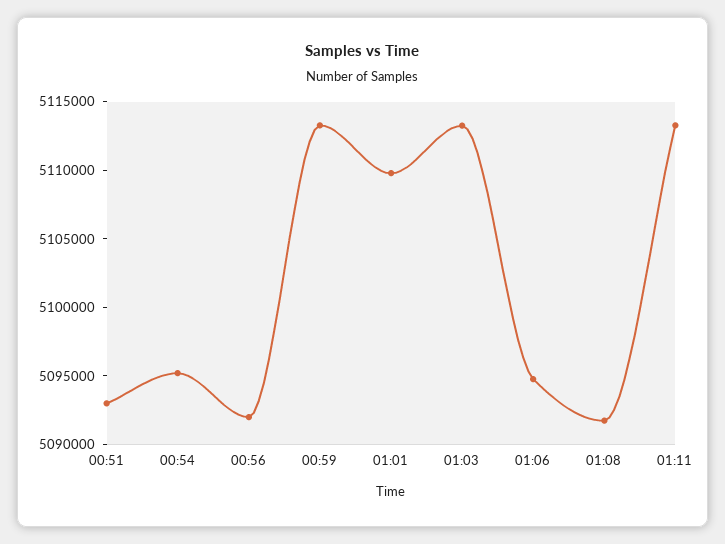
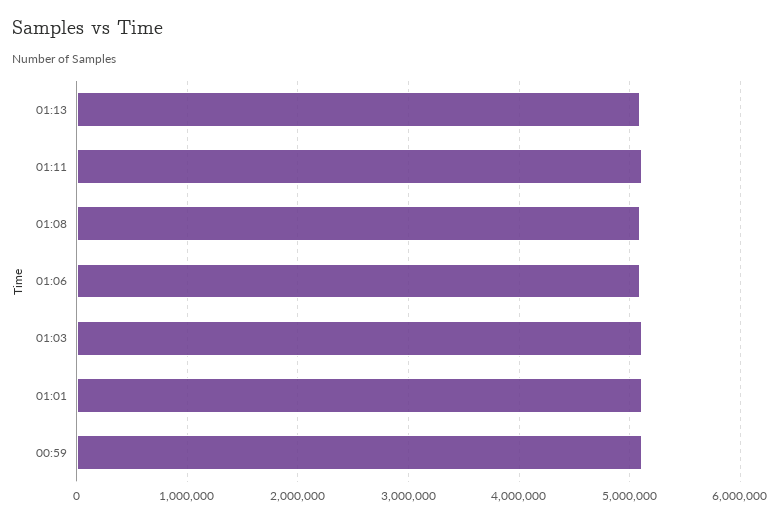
00:51: 5093000 -> none
00:54: 5095000 -> none
00:56: 5092000 -> none
01:13: none -> 5100000

